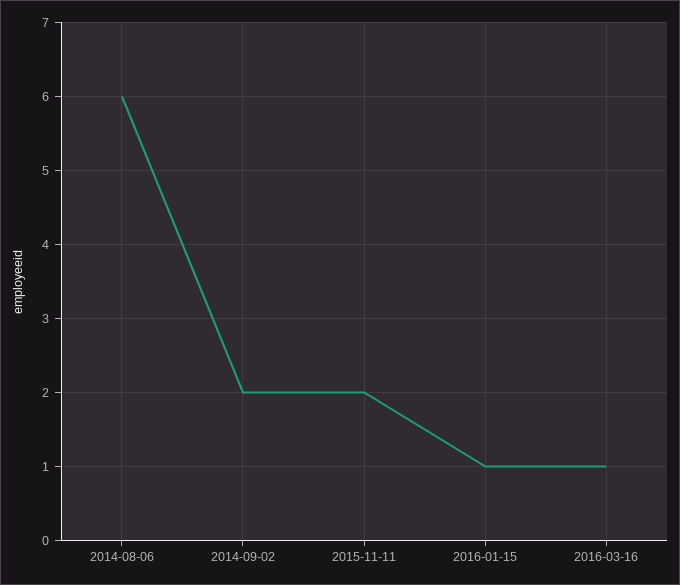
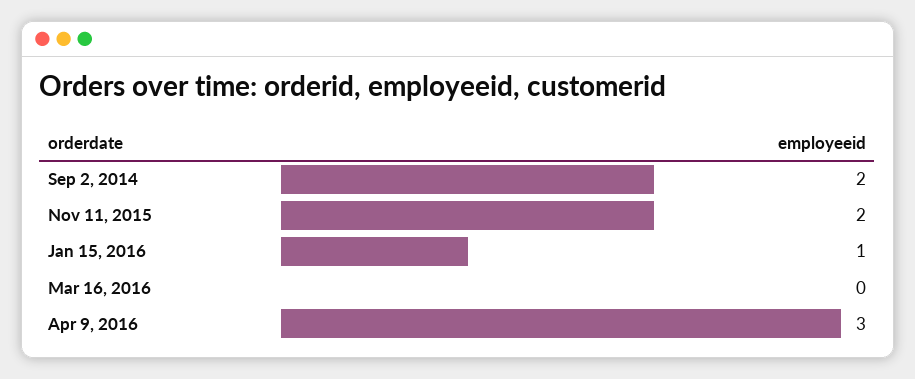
2014-08-06: 6 -> none
2016-03-16: 1 -> 0
Apr 9, 2016: none -> 3

